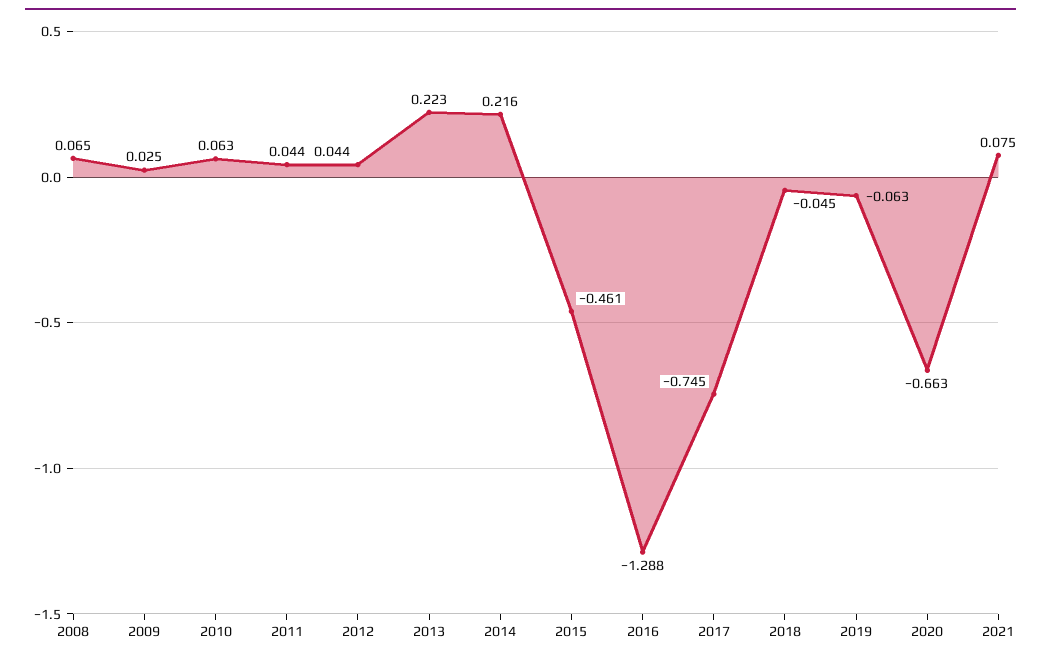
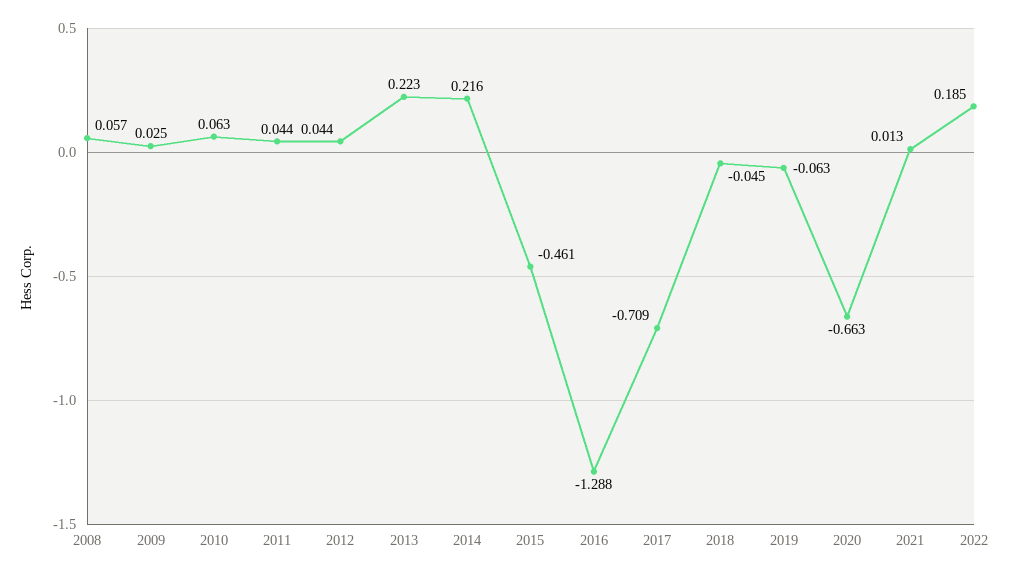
2008: 0.065 -> 0.057
2017: -0.745 -> -0.709
2021: 0.075 -> 0.013
2022: none -> 0.185

